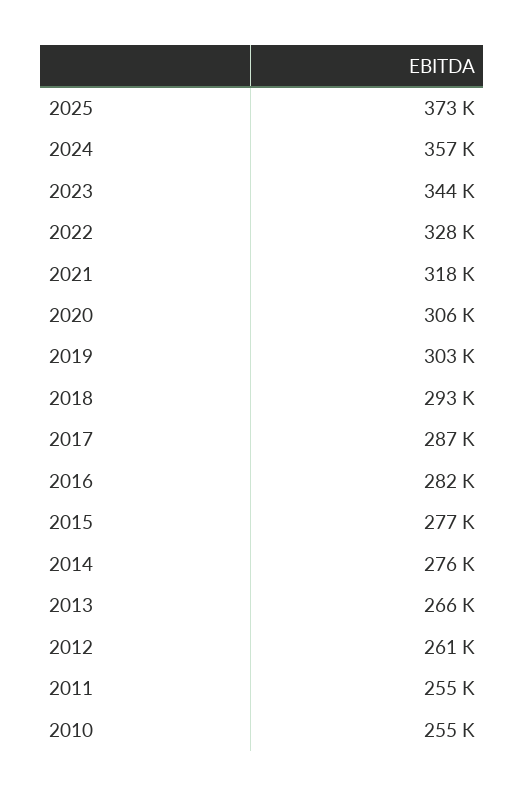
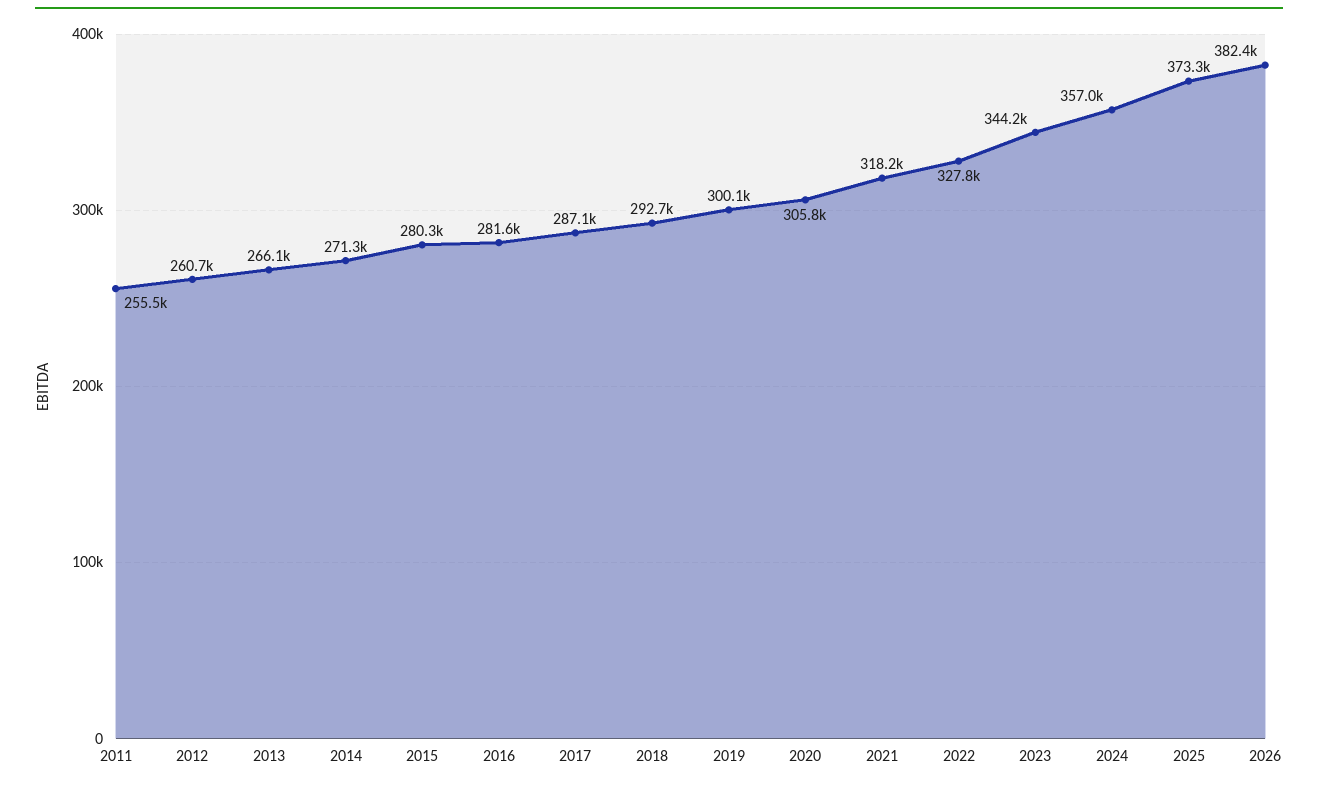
2019: 303000 -> 300100
2015: 277000 -> 280300
2014: 276000 -> 271300
2010: 255000 -> none
2026: none -> 382400

